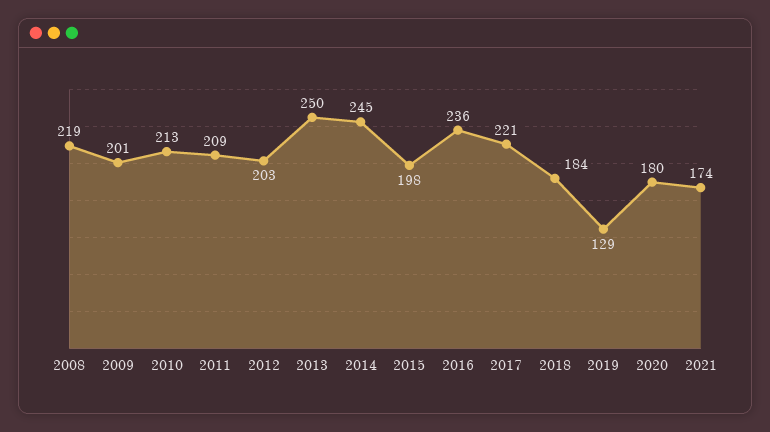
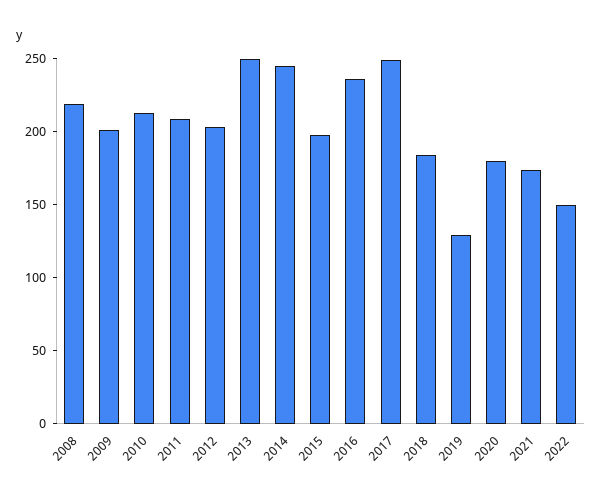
2017: 221 -> 250
2022: none -> 150

